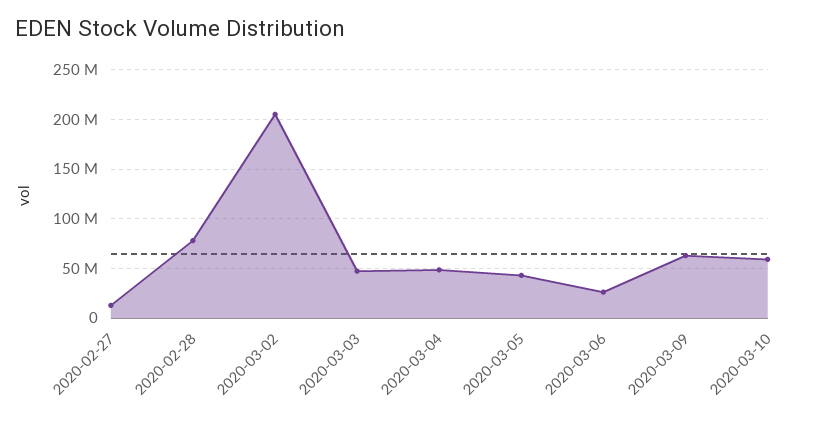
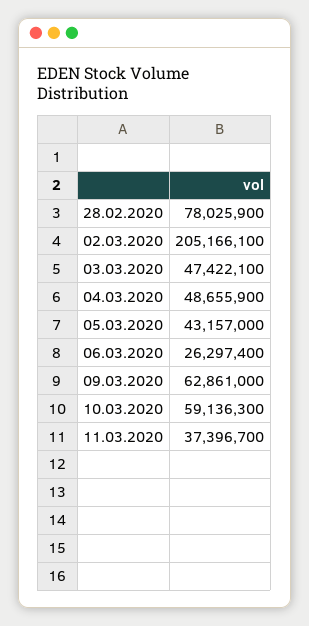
2020-02-27: 10000000 -> none
11.03.2020: none -> 37396700

